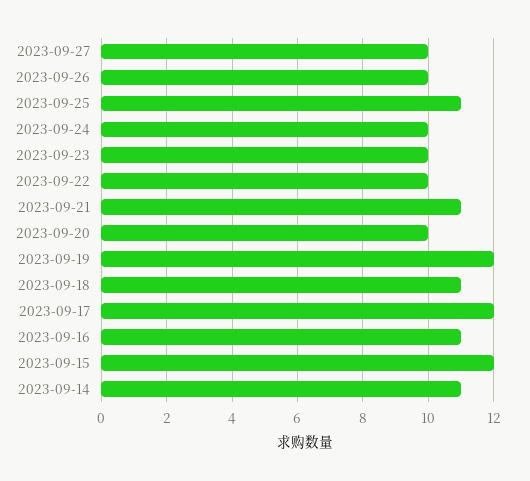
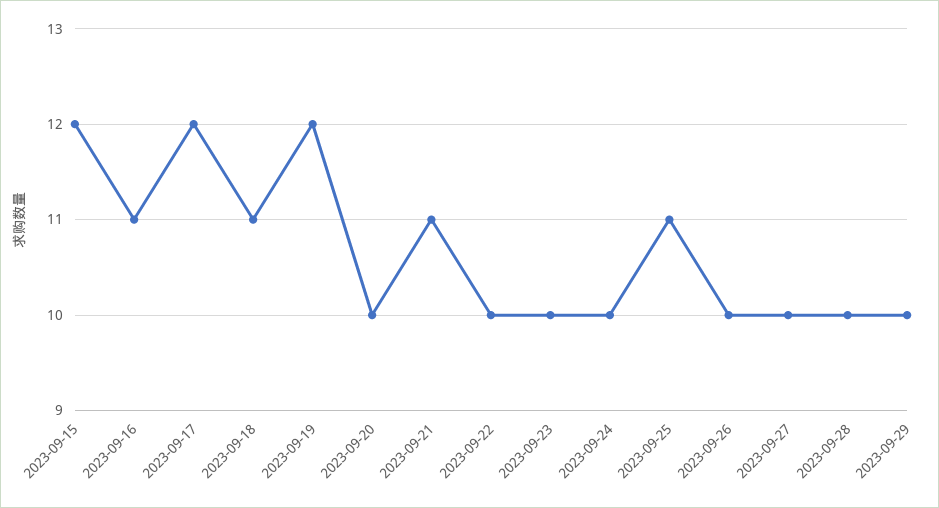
2023-09-14: 11 -> none
2023-09-28: none -> 10
2023-09-29: none -> 10

